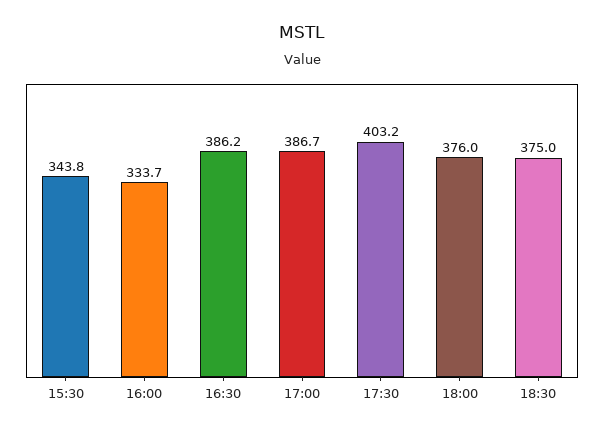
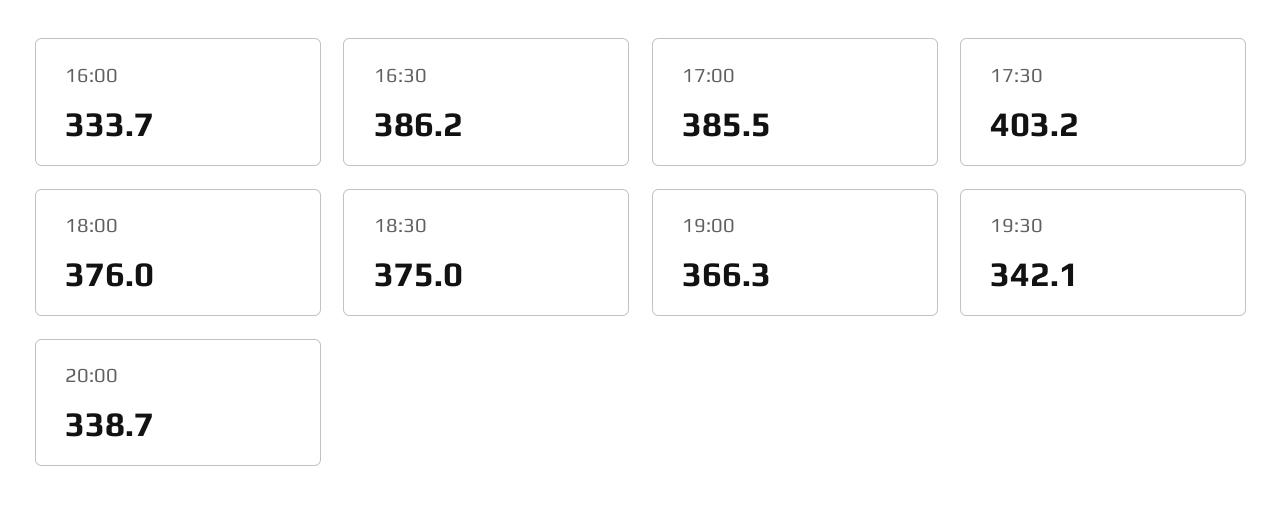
15:30: 343.8 -> none
17:00: 386.7 -> 385.5
19:00: none -> 366.3
19:30: none -> 342.1
20:00: none -> 338.7

